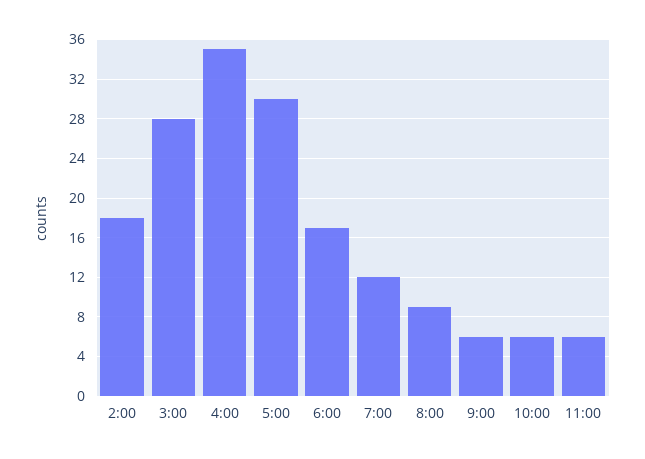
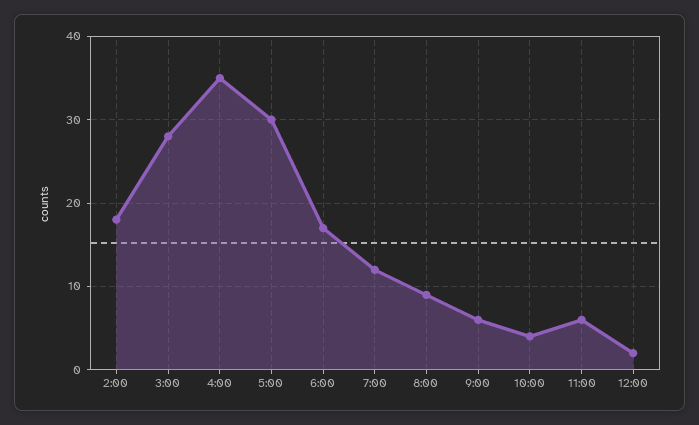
10:00: 6 -> 4
12:00: none -> 2

